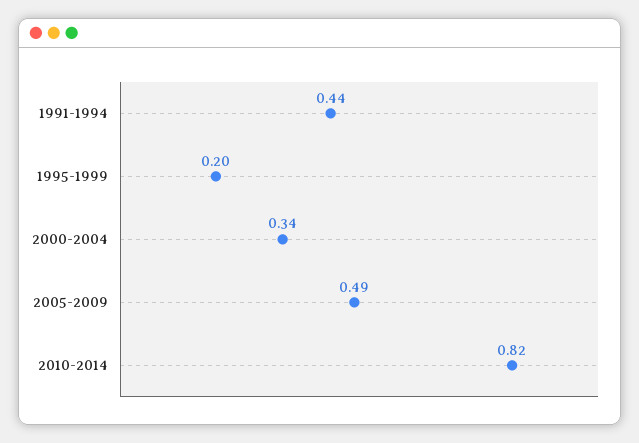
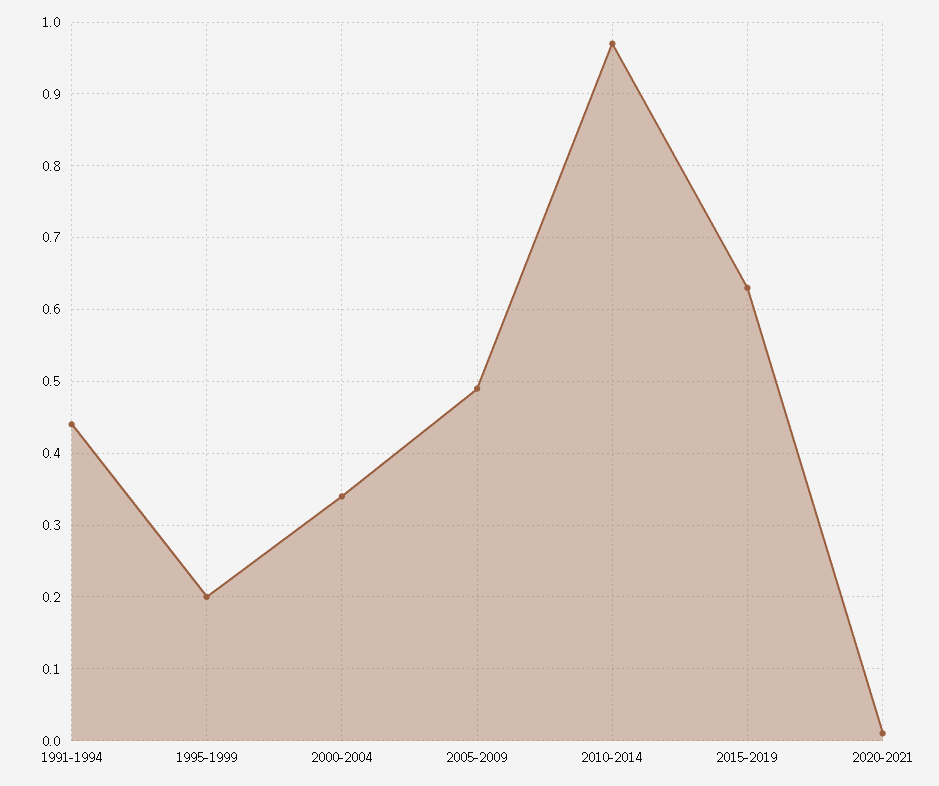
2010-2014: 0.82 -> 0.97
2015-2019: none -> 0.63
2020-2021: none -> 0.01

